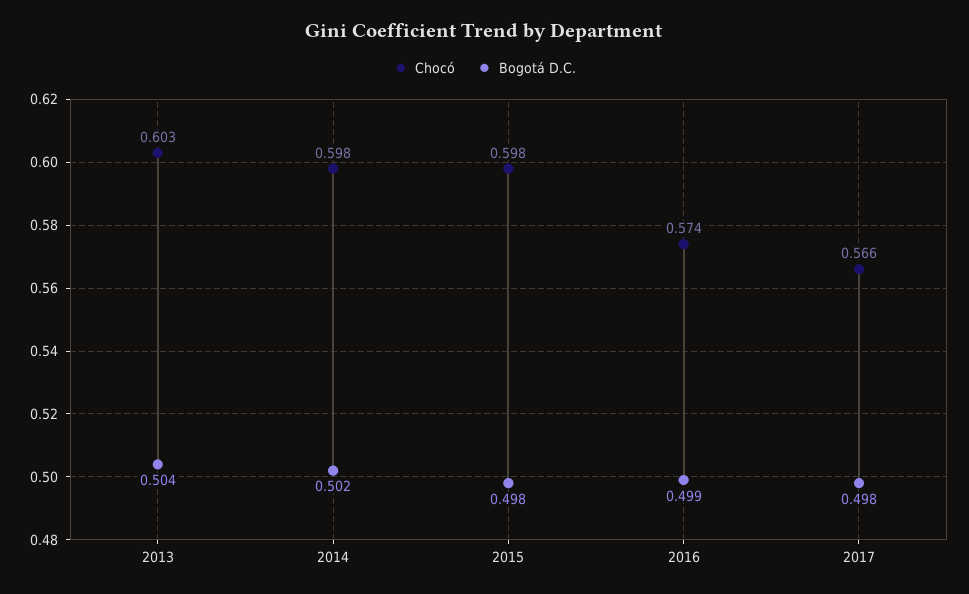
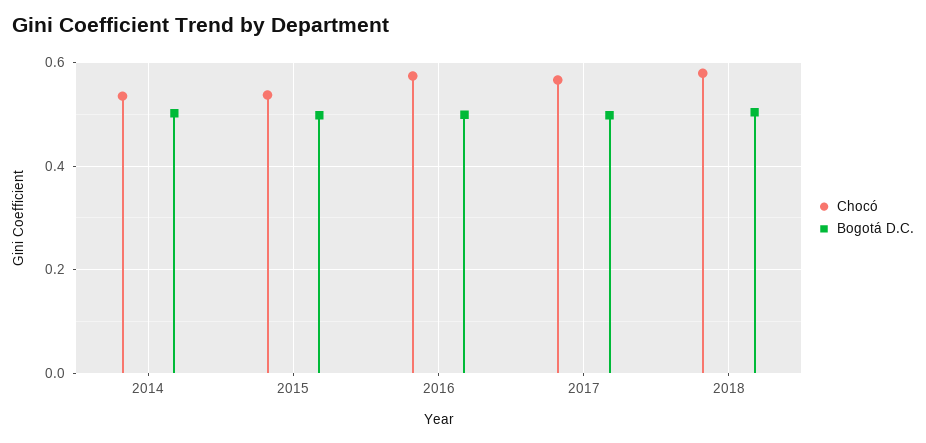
Chocó, 2013: 0.603 -> none
Bogotá D.C., 2013: 0.504 -> none
Chocó, 2014: 0.598 -> 0.54
Chocó, 2015: 0.598 -> 0.54
Chocó, 2018: none -> 0.58
Bogotá D.C., 2018: none -> 0.5

